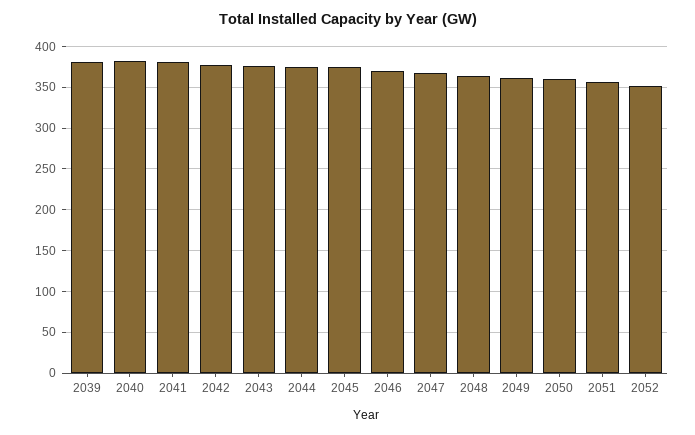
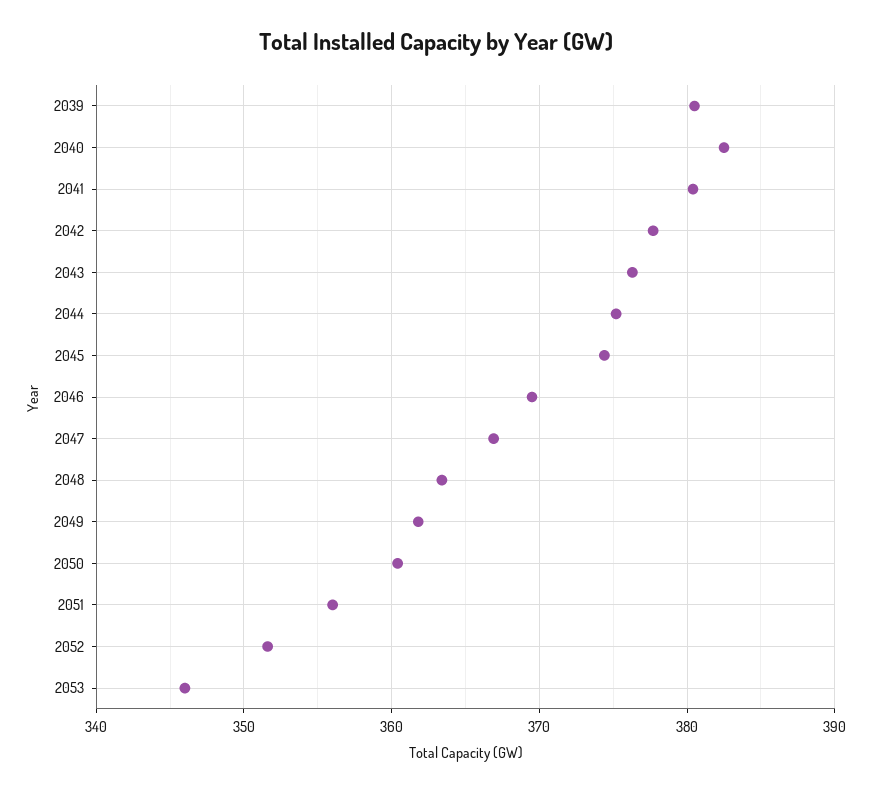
2053: none -> 346

